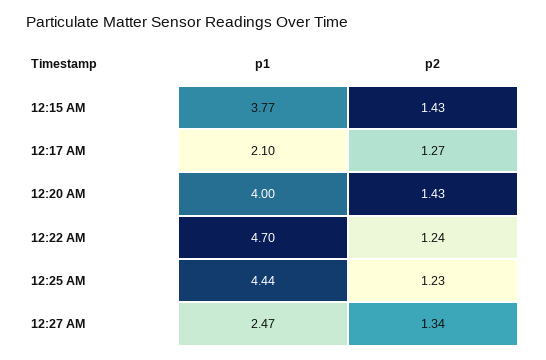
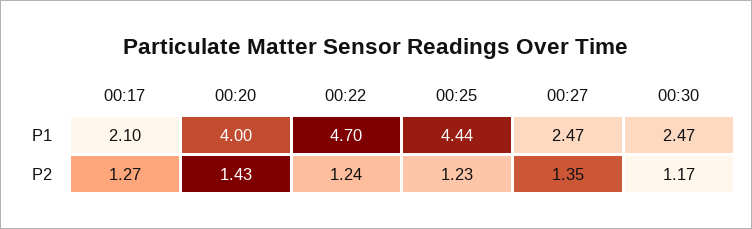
p1, 12:15 AM: 3.77 -> none
p2, 12:15 AM: 1.43 -> none
p2, 12:27 AM: 1.34 -> 1.35
p1, 00:30: none -> 2.47
p2, 00:30: none -> 1.17

